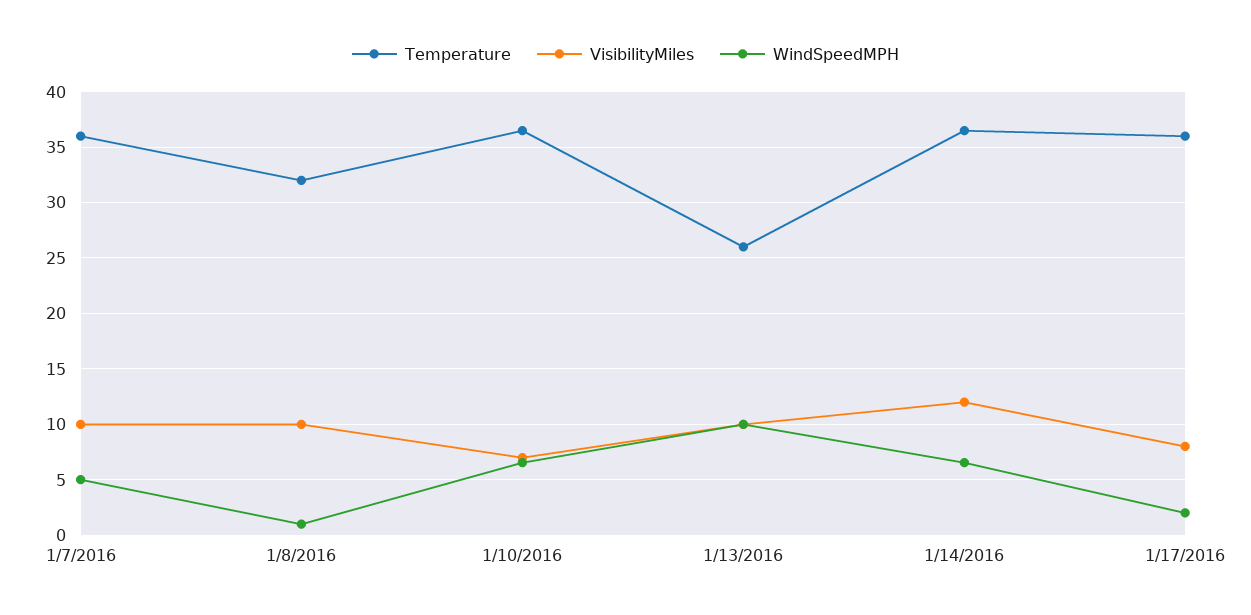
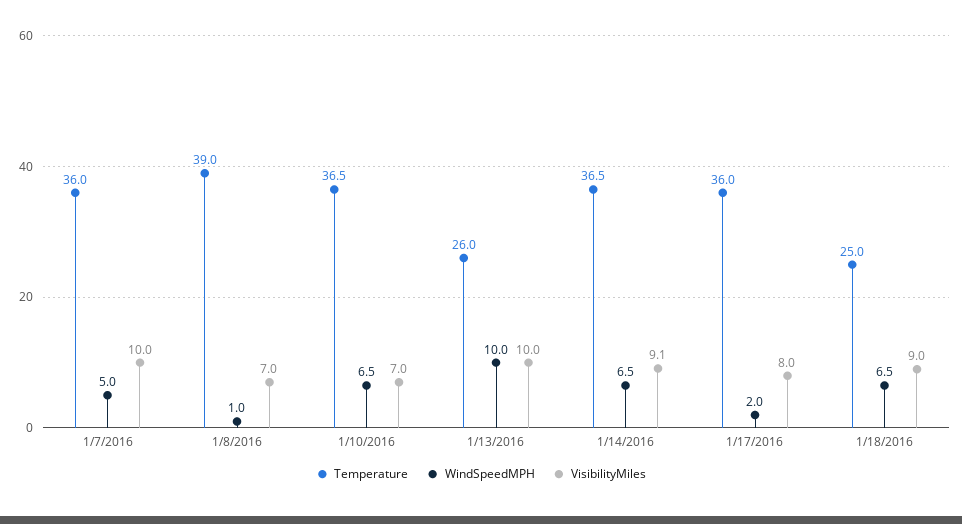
Temperature, 1/8/2016: 32 -> 39
VisibilityMiles, 1/8/2016: 10 -> 7
VisibilityMiles, 1/14/2016: 12 -> 9.1
Temperature, 1/18/2016: none -> 25
WindSpeedMPH, 1/18/2016: none -> 6.5
VisibilityMiles, 1/18/2016: none -> 9

